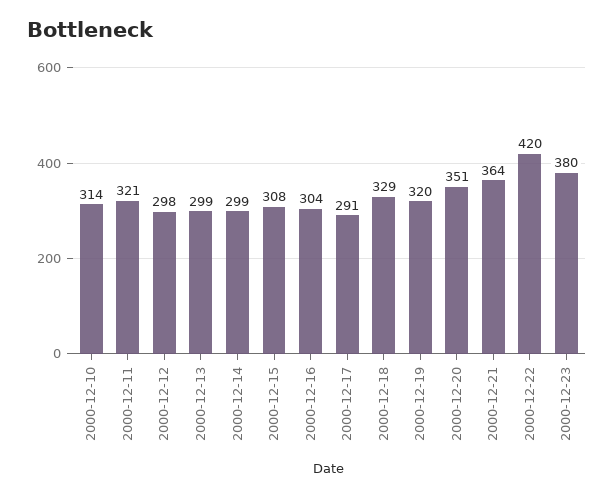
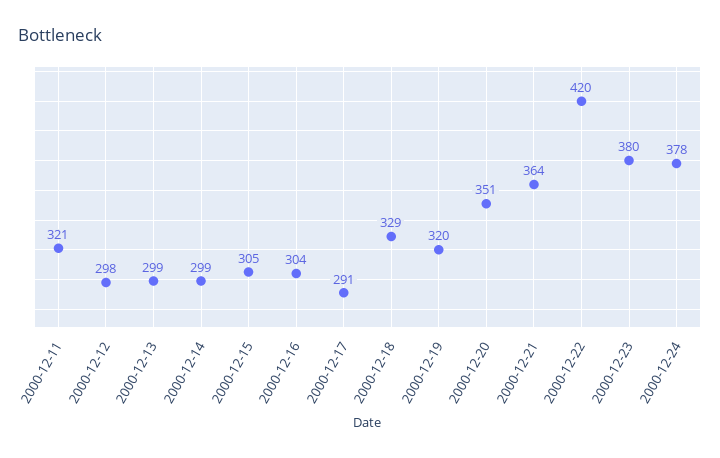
2000-12-10: 314 -> none
2000-12-15: 308 -> 305
2000-12-24: none -> 378

